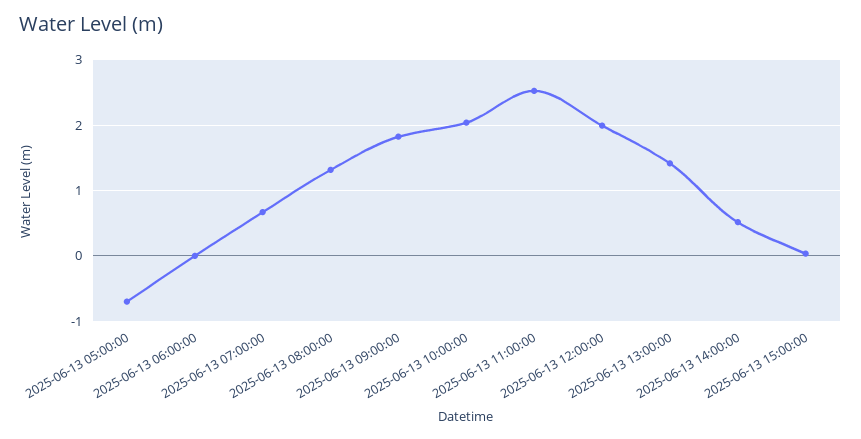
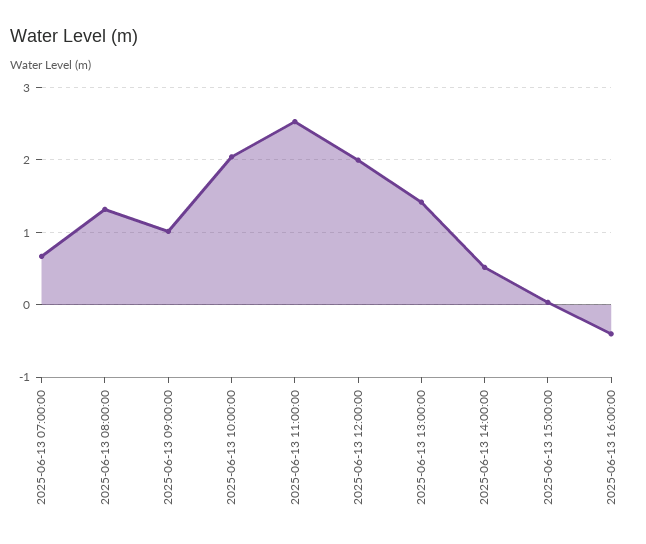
2025-06-13 05:00:00: -0.7 -> none
2025-06-13 06:00:00: 0 -> none
2025-06-13 09:00:00: 1.8 -> 1
2025-06-13 16:00:00: none -> -0.4

